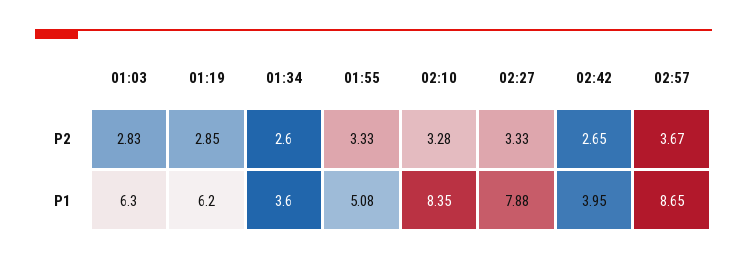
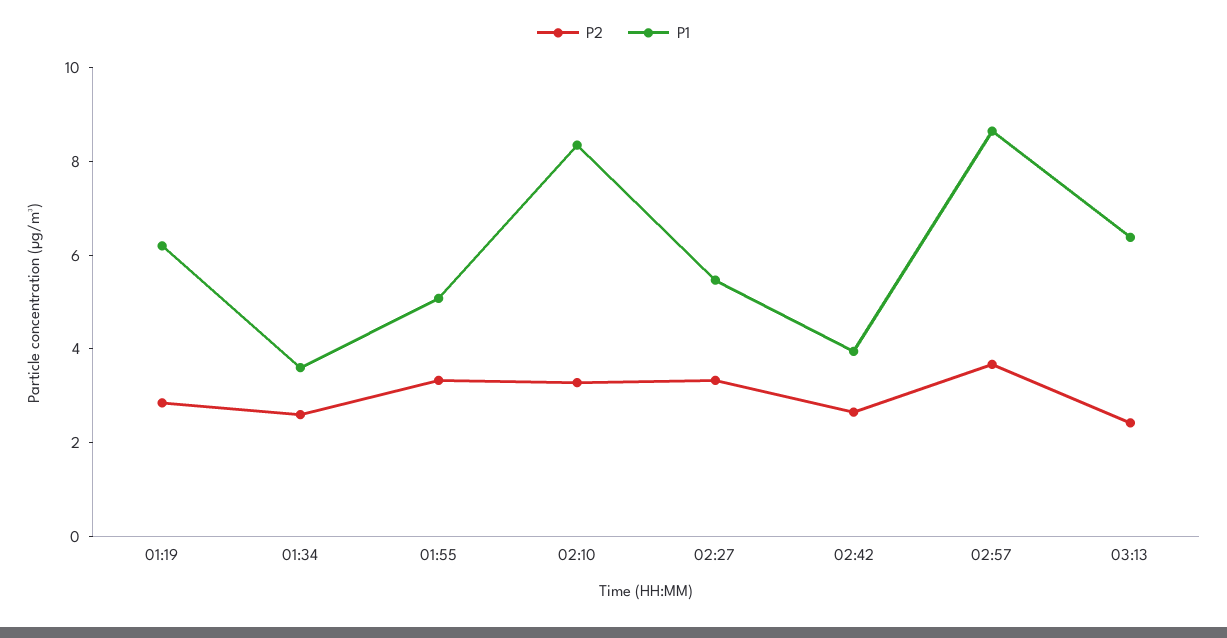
P2, 01:03: 2.83 -> none
P1, 01:03: 6.3 -> none
P1, 02:27: 7.88 -> 5.5
P2, 03:13: none -> 2.5
P1, 03:13: none -> 6.5

